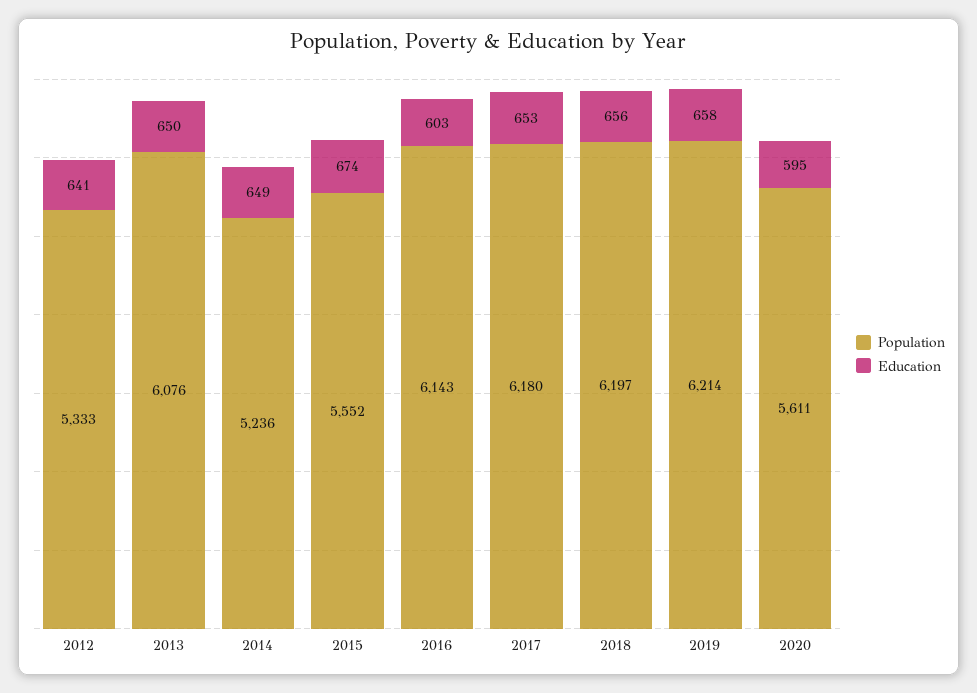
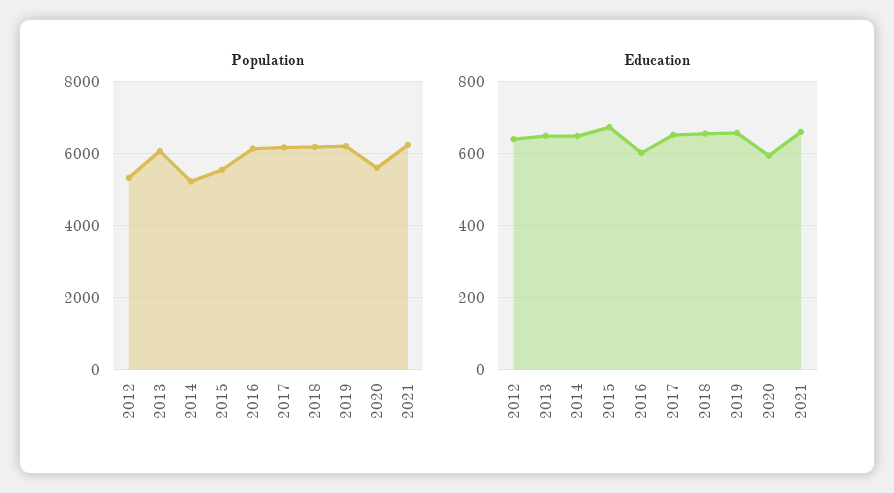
Population, 2021: none -> 6200
Education, 2021: none -> 660

